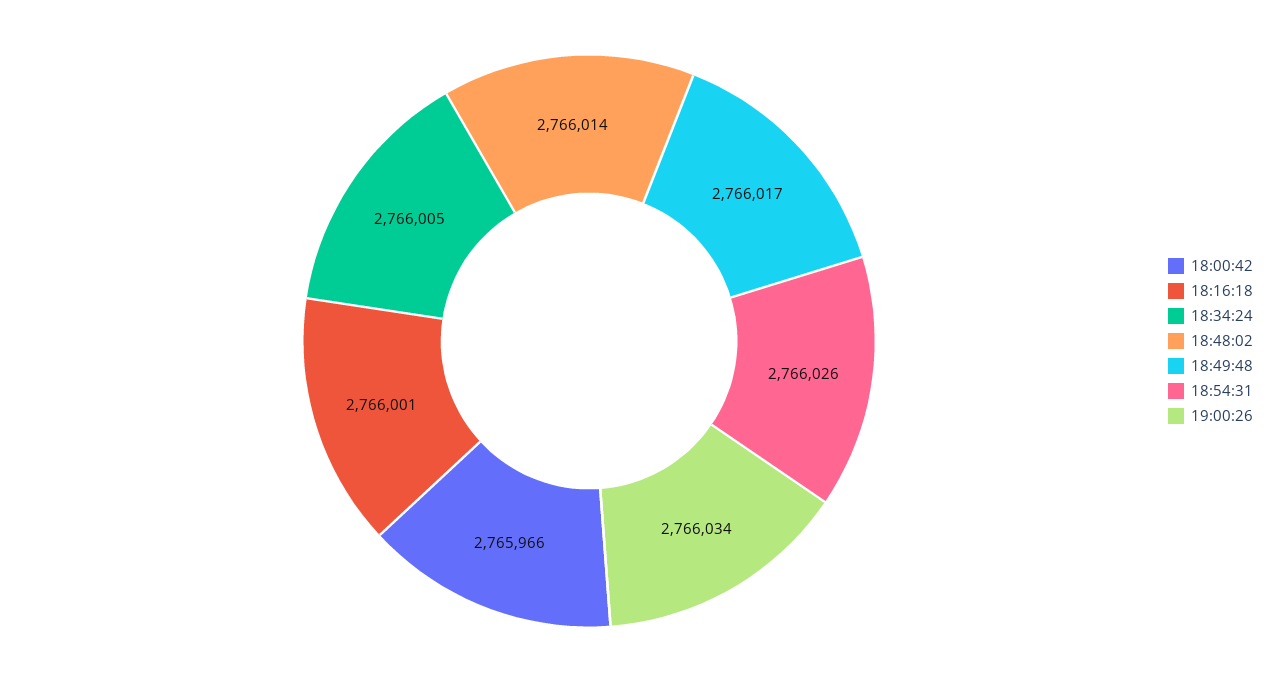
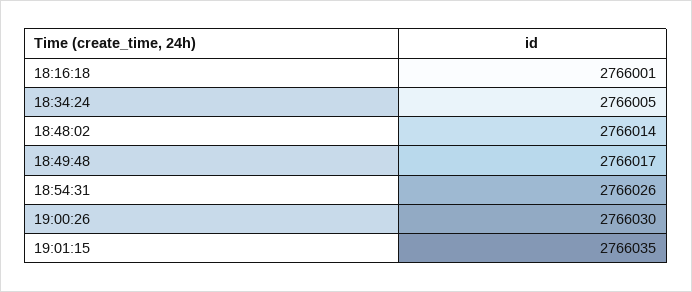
18:00:42: 2765966 -> none
19:00:26: 2766034 -> 2766030
19:01:15: none -> 2766035

